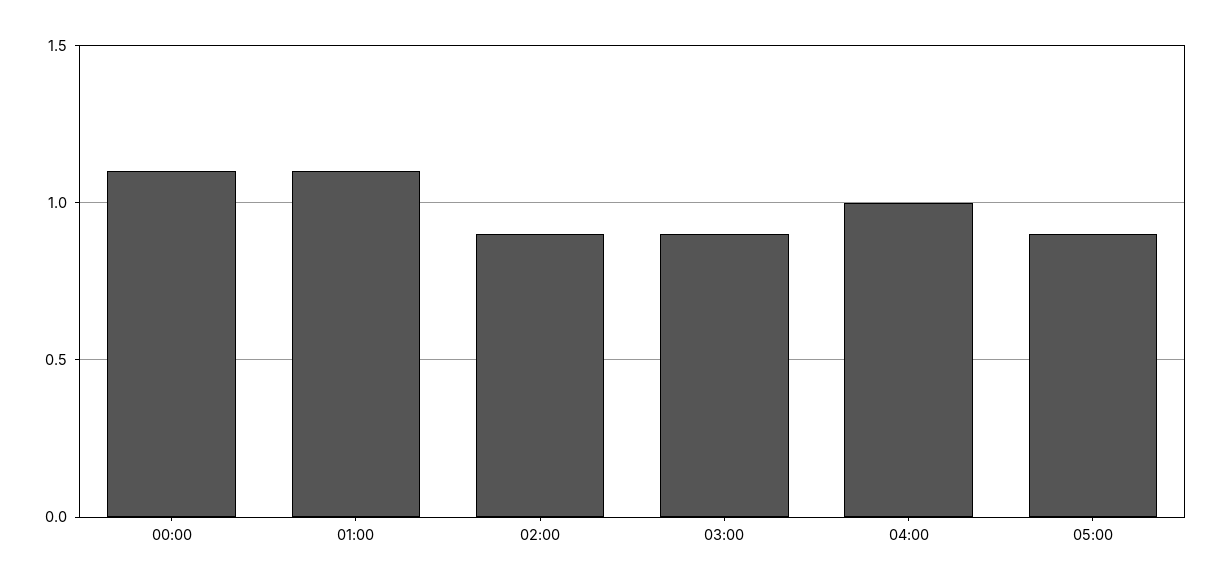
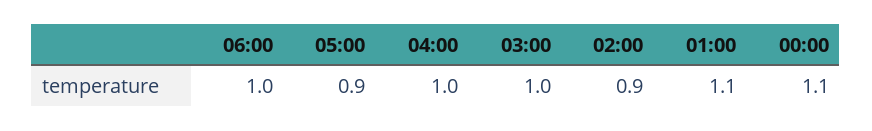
03:00: 0.9 -> 1
06:00: none -> 1

